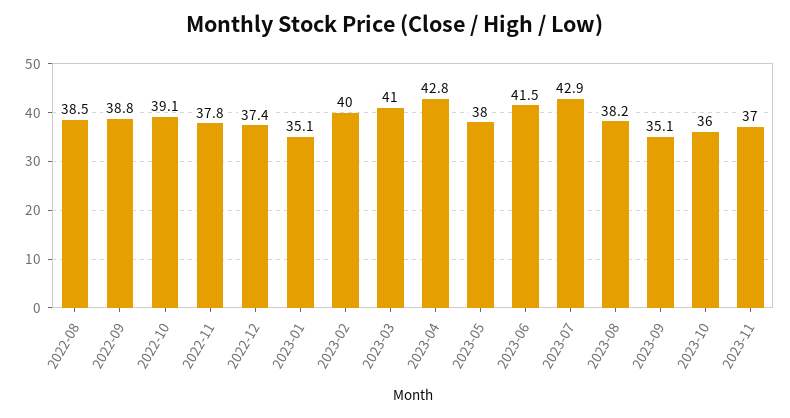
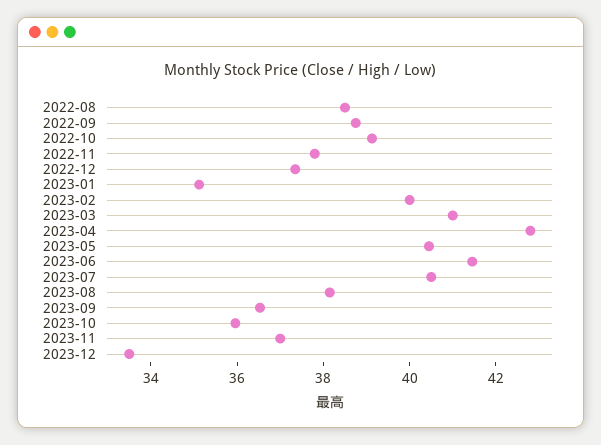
2023-05: 38 -> 40.5
2023-07: 42.9 -> 40.5
2023-09: 35.1 -> 36.5
2023-12: none -> 33.5

